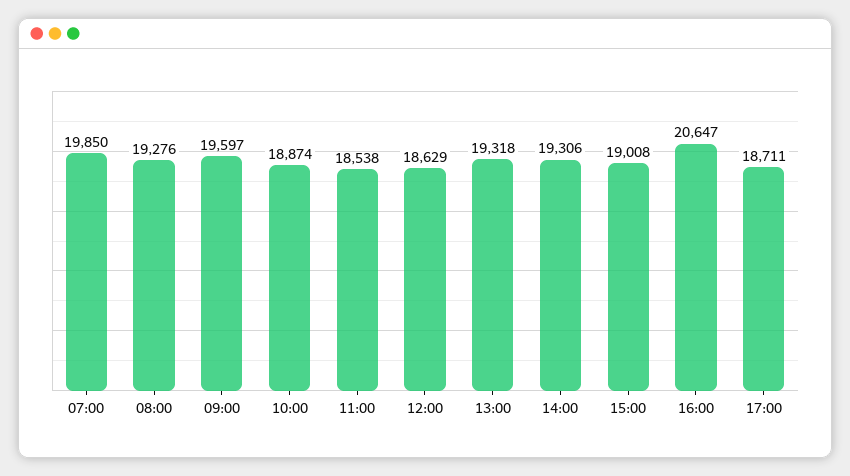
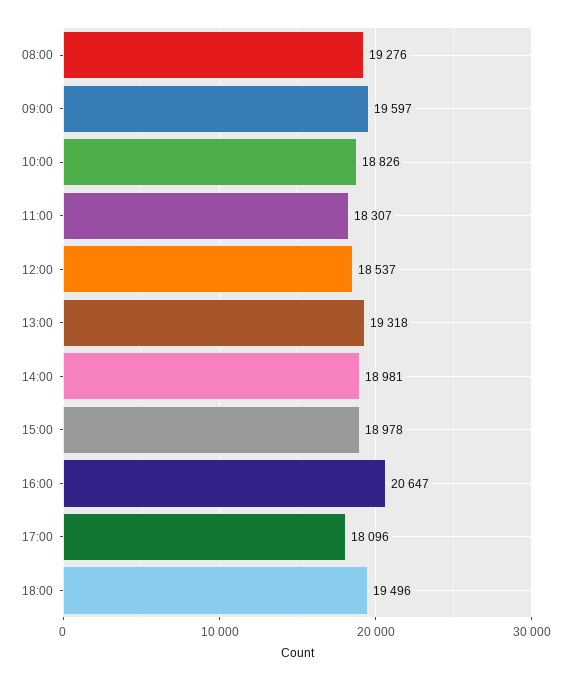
07:00: 19850 -> none
10:00: 18874 -> 18826
11:00: 18538 -> 18307
12:00: 18629 -> 18537
14:00: 19306 -> 18981
15:00: 19008 -> 18978
17:00: 18711 -> 18096
18:00: none -> 19496

